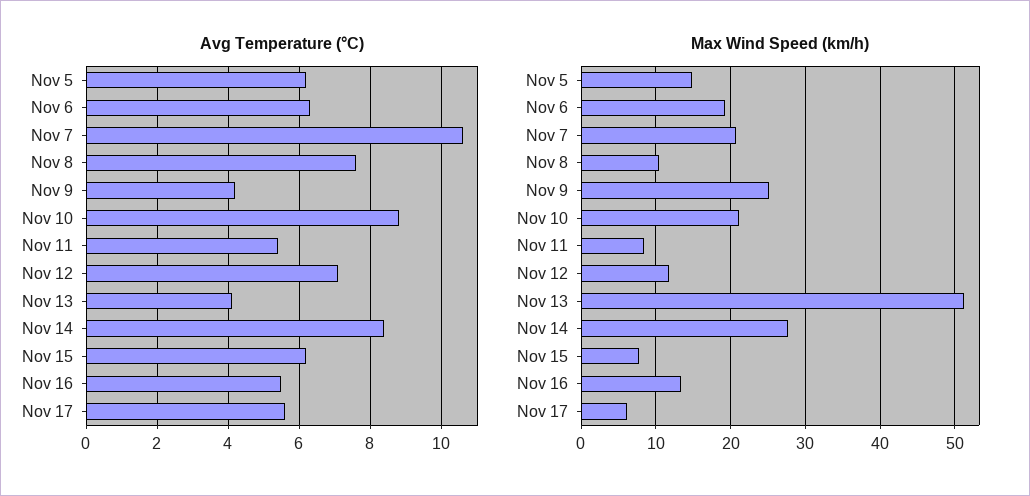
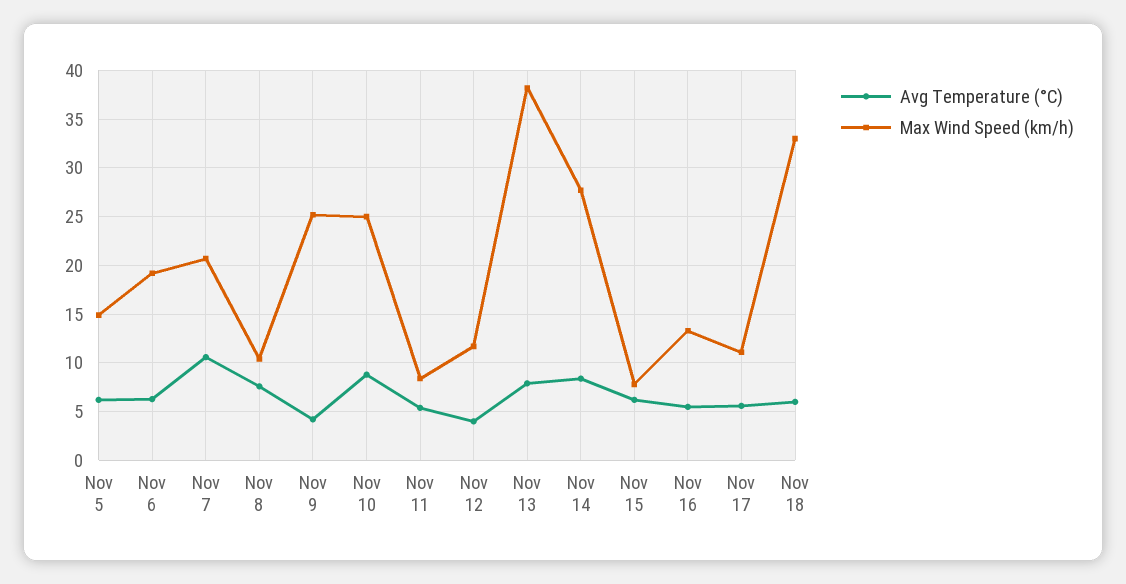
Avg Temperature (°C), Nov 12: 7 -> 4
Avg Temperature (°C), Nov 13: 4 -> 8
Max Wind Speed (km/h), Nov 10: 21 -> 25
Max Wind Speed (km/h), Nov 13: 51 -> 38
Max Wind Speed (km/h), Nov 17: 6 -> 11
Avg Temperature (°C), Nov 18: none -> 6
Max Wind Speed (km/h), Nov 18: none -> 33

